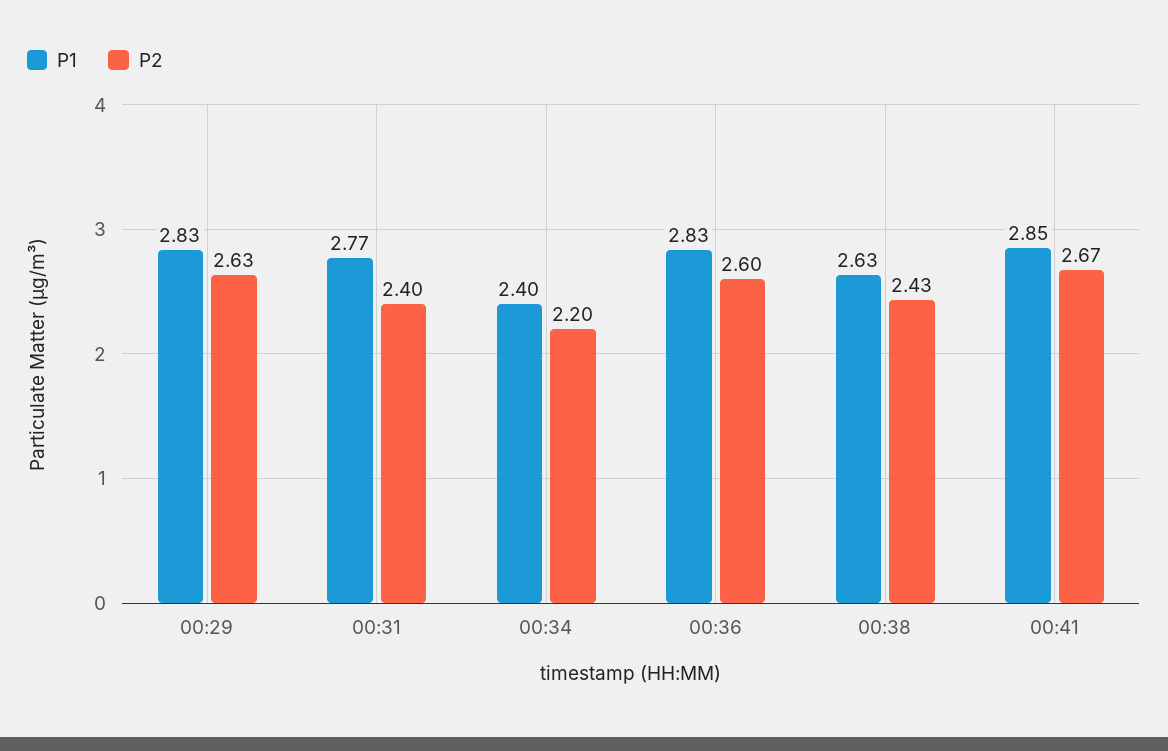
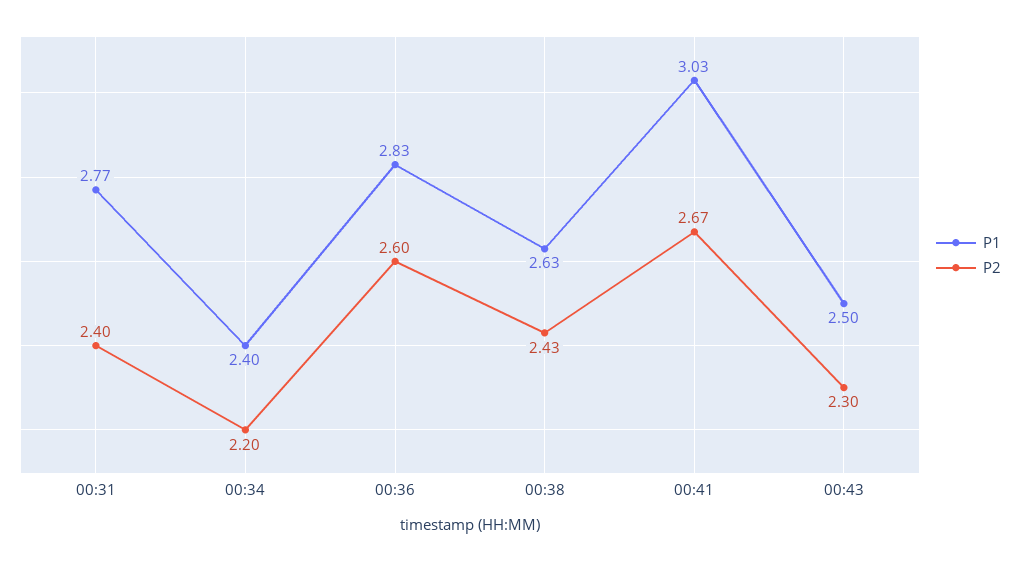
P1, 00:29: 2.83 -> none
P2, 00:29: 2.63 -> none
P1, 00:41: 2.85 -> 3.03
P1, 00:43: none -> 2.5
P2, 00:43: none -> 2.3

